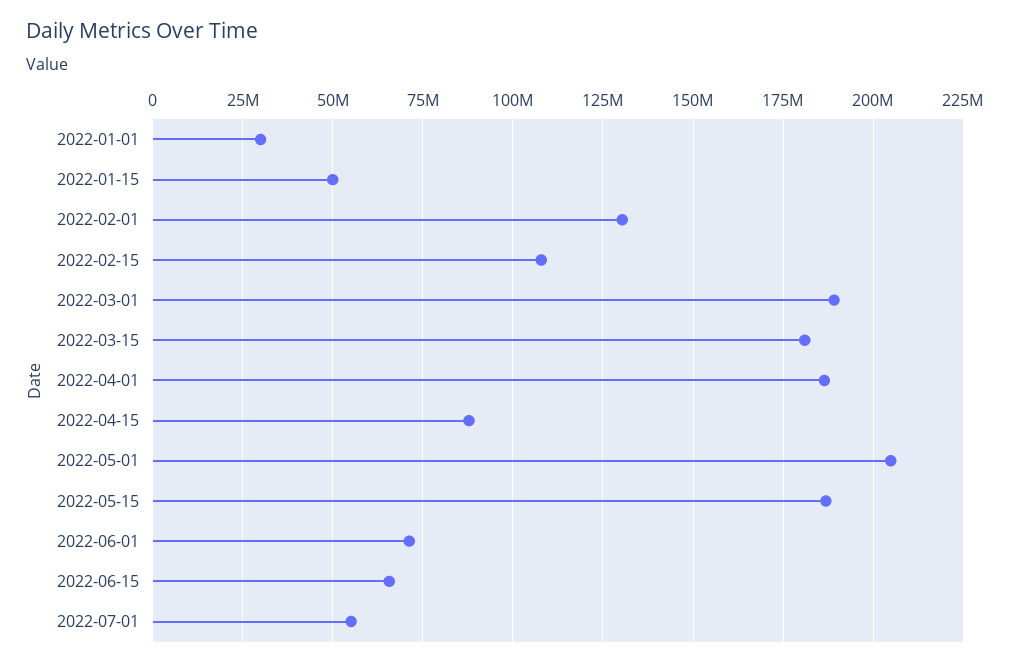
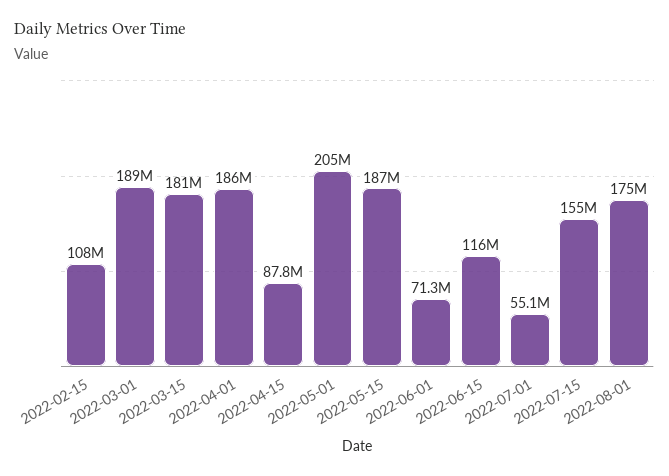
2022-01-01: 30000000 -> none
2022-01-15: 50000000 -> none
2022-02-01: 130000000 -> none
2022-06-15: 65000000 -> 116000000
2022-07-15: none -> 155000000
2022-08-01: none -> 175000000

